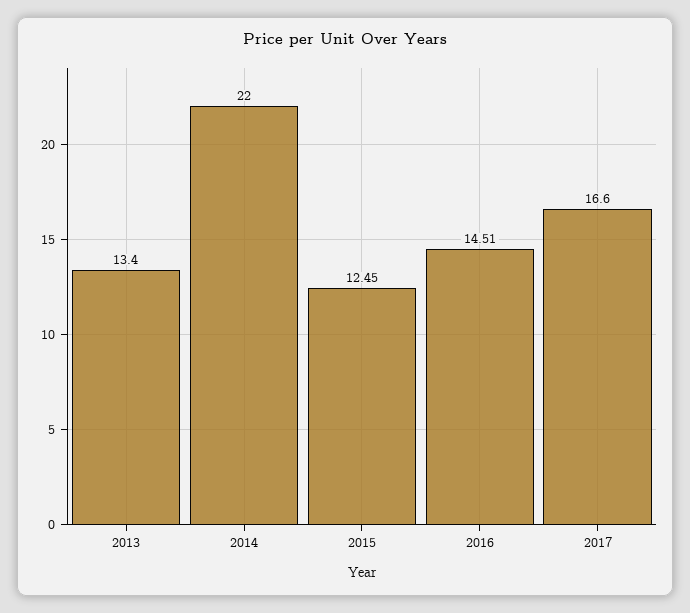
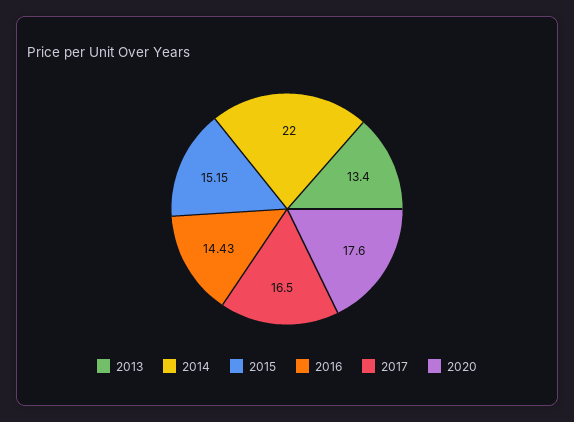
2015: 12.45 -> 15.15
2016: 14.51 -> 14.43
2017: 16.6 -> 16.5
2020: none -> 17.6

